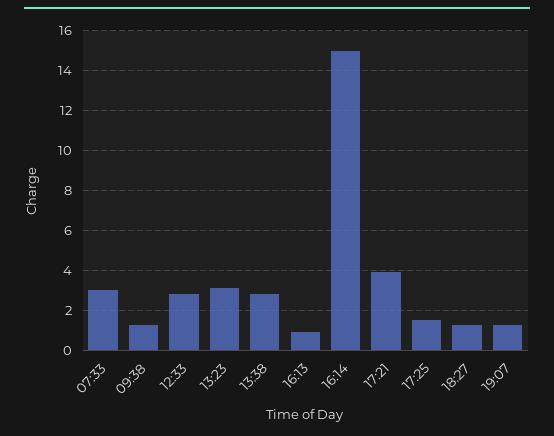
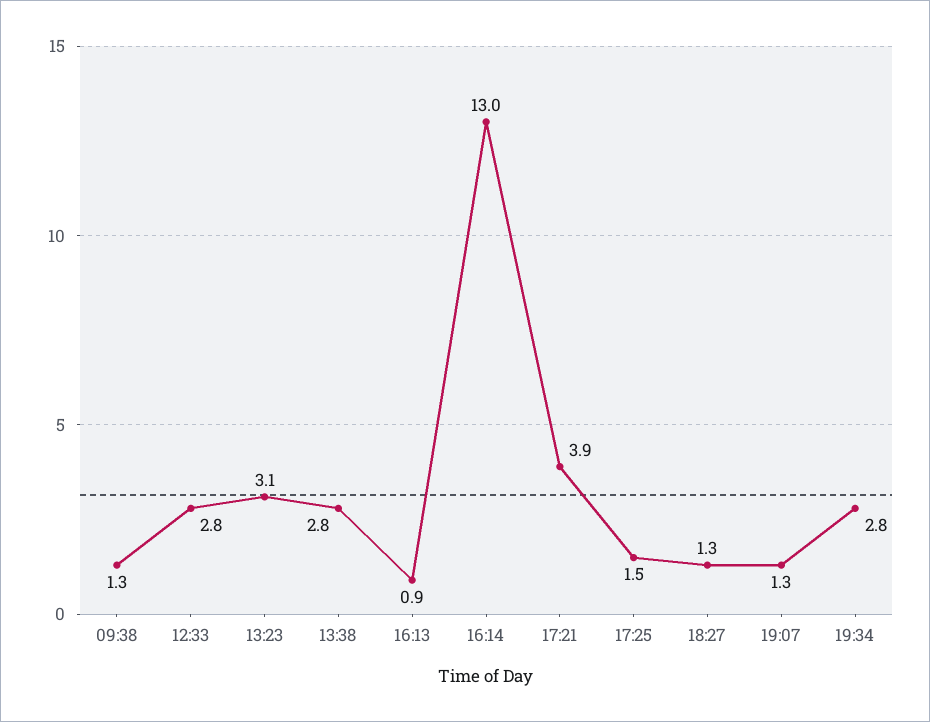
07:33: 3 -> none
16:14: 15 -> 13
19:34: none -> 2.8

